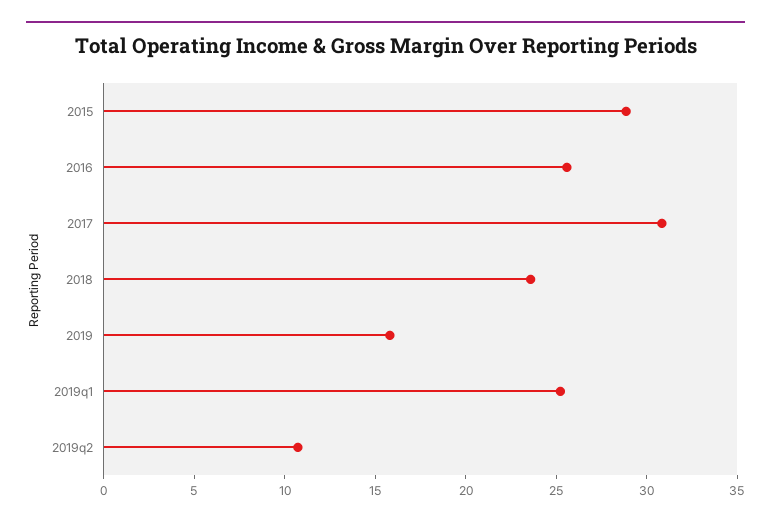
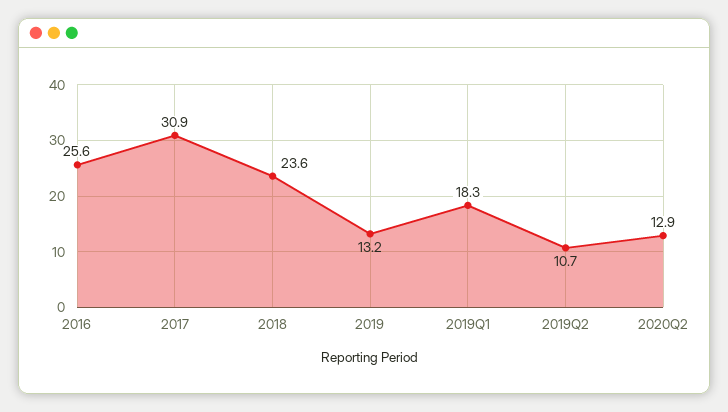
2015: 29 -> none
2019: 16 -> 13.2
2019q1: 25 -> 18.3
2020Q2: none -> 12.9

